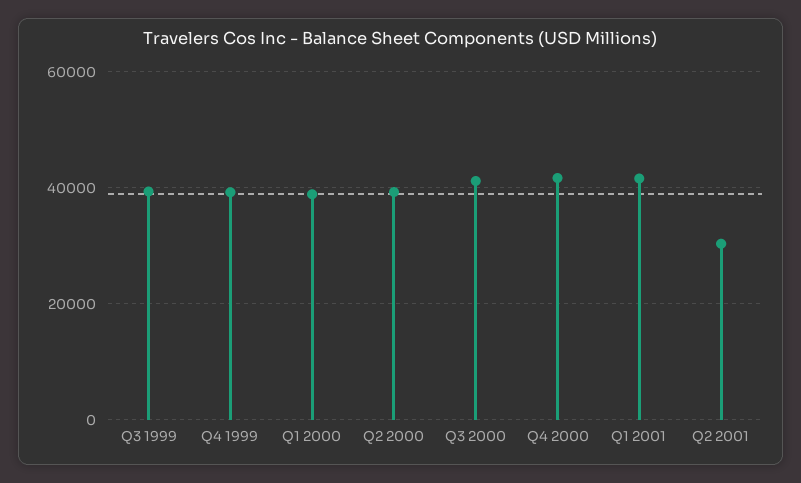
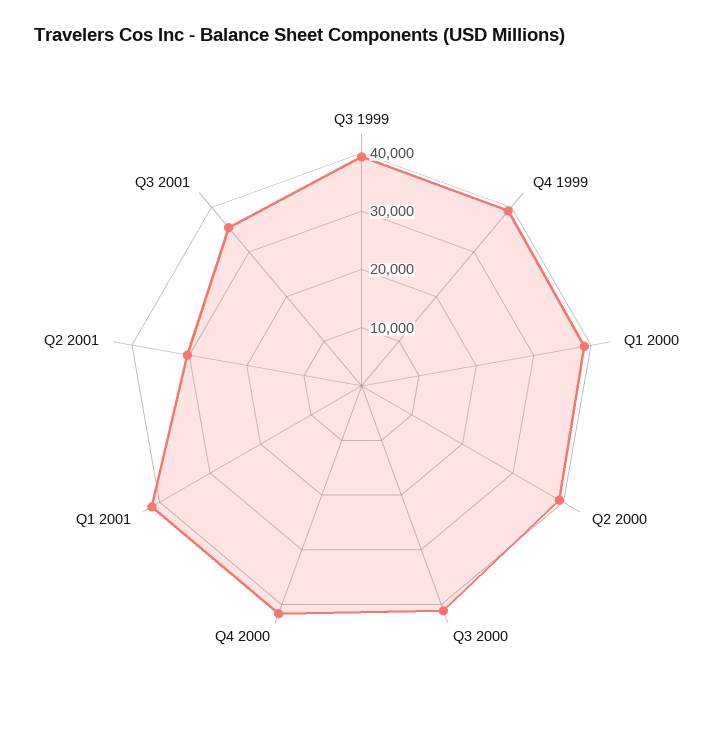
Q3 2001: none -> 36000

